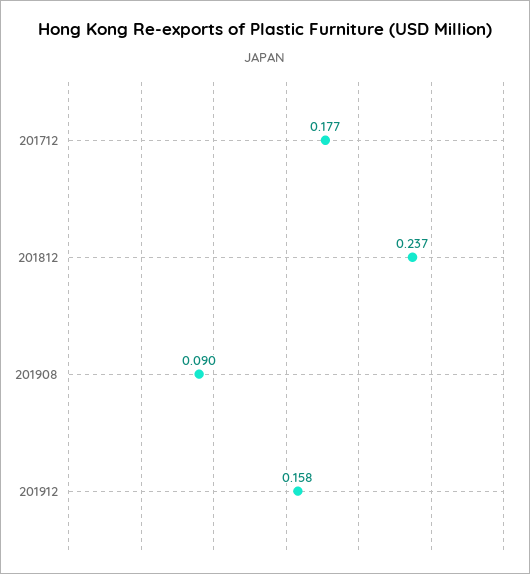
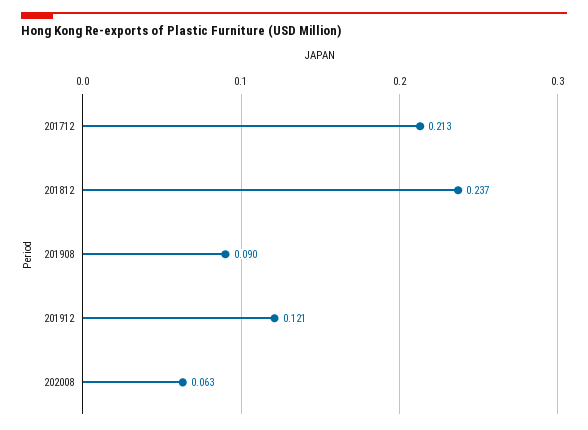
201712: 0.177 -> 0.213
201912: 0.158 -> 0.121
202008: none -> 0.063

